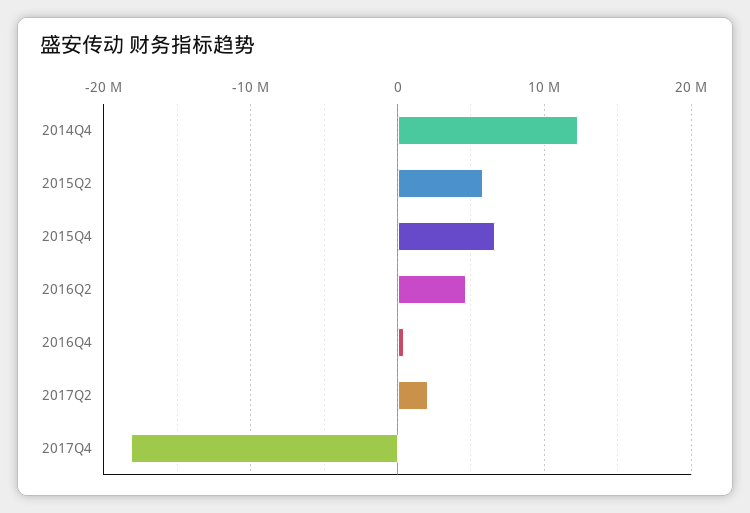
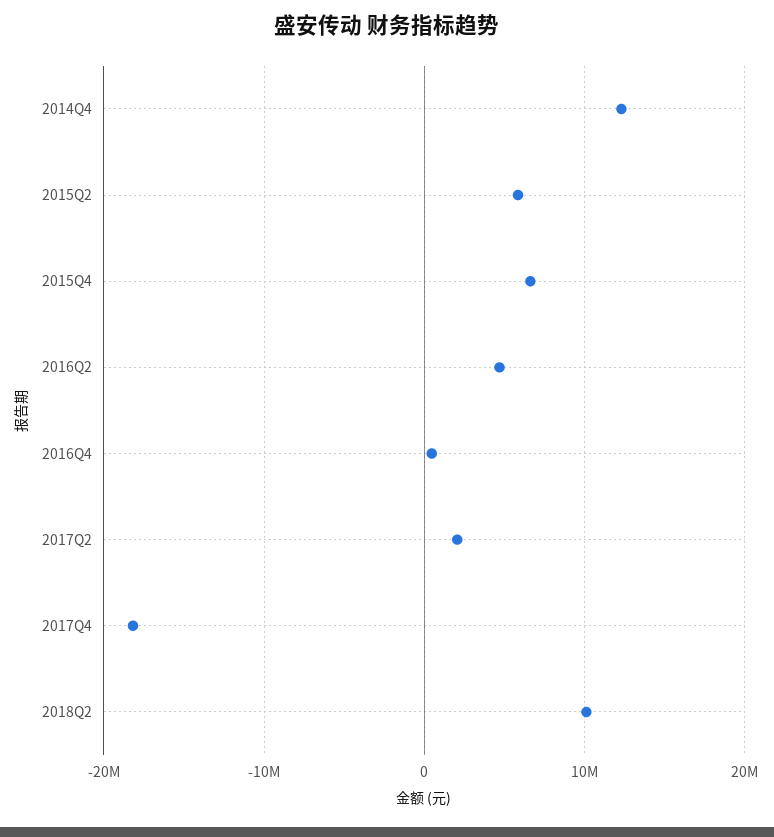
2018Q2: none -> 10000000

